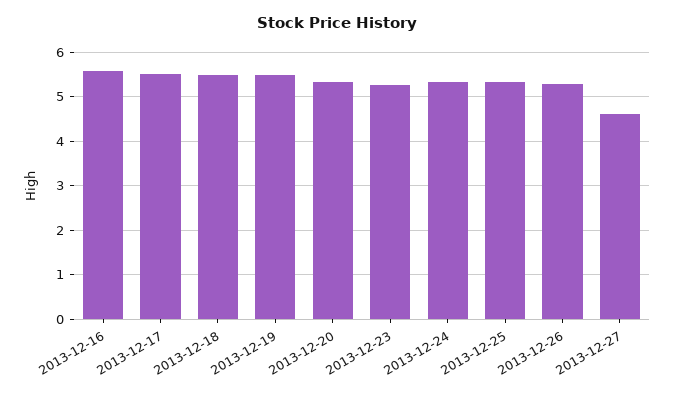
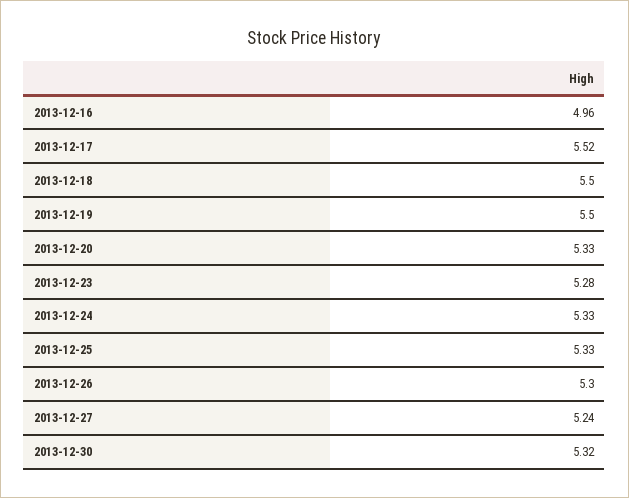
2013-12-16: 5.6 -> 4.96
2013-12-27: 4.6 -> 5.24
2013-12-30: none -> 5.32

